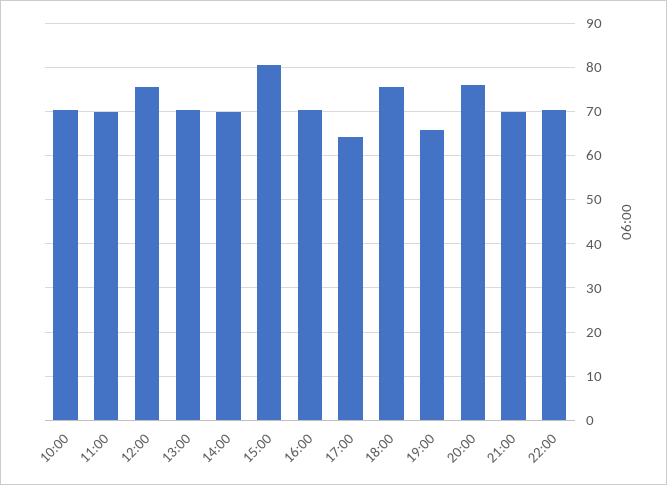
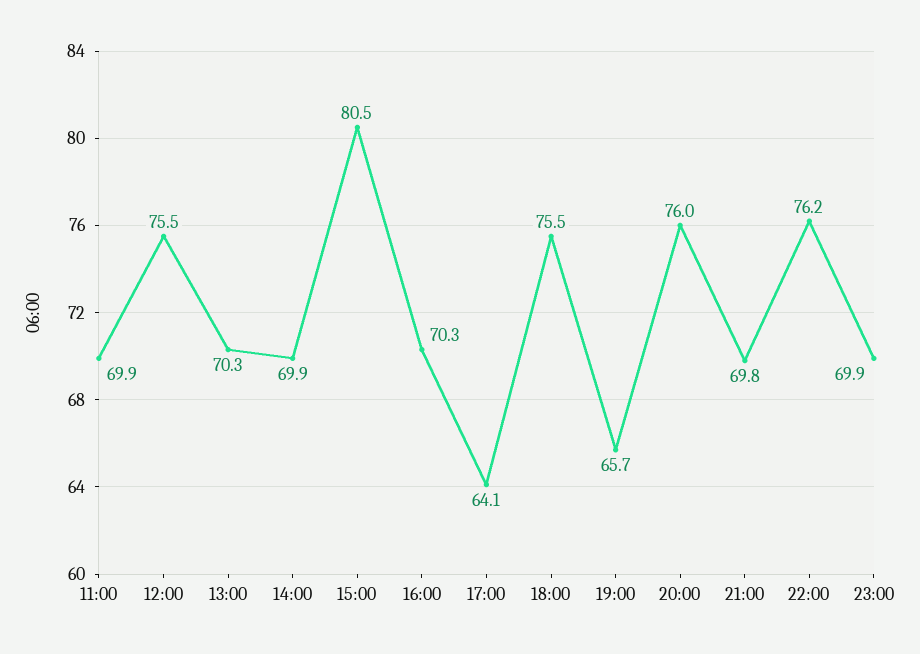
10:00: 70 -> none
22:00: 70 -> 76.2
23:00: none -> 69.9

